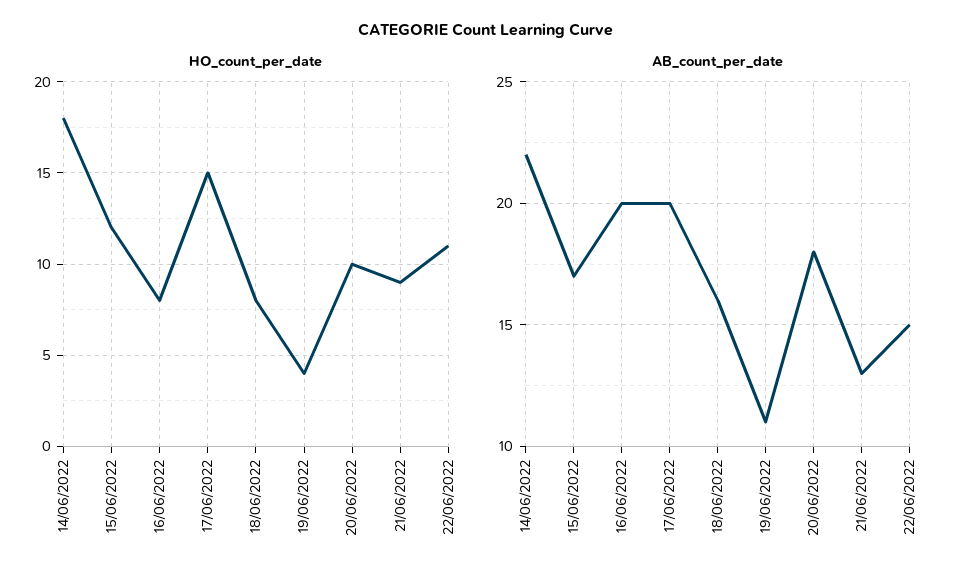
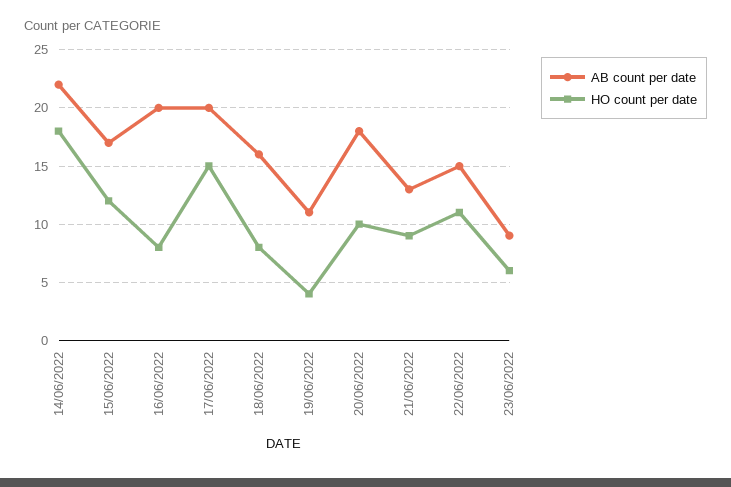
AB_count_per_date, 23/06/2022: none -> 9
HO_count_per_date, 23/06/2022: none -> 6

